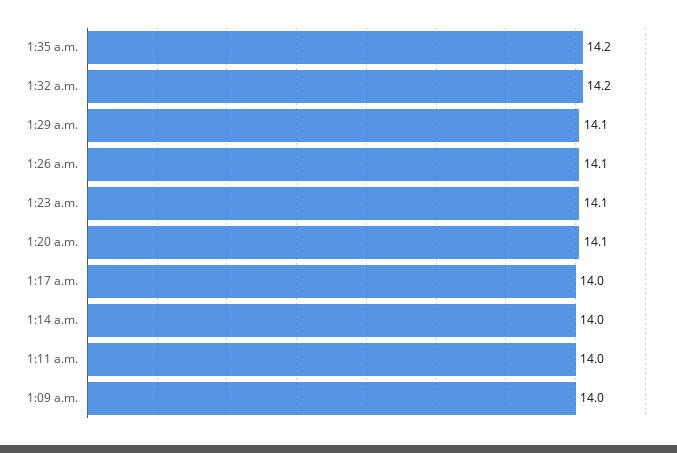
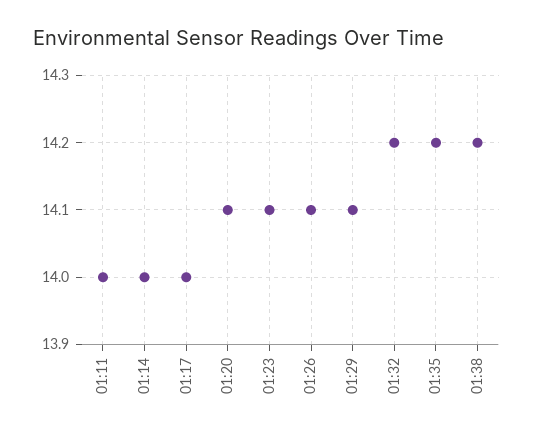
1:09 a.m.: 14 -> none
01:38: none -> 14.2

